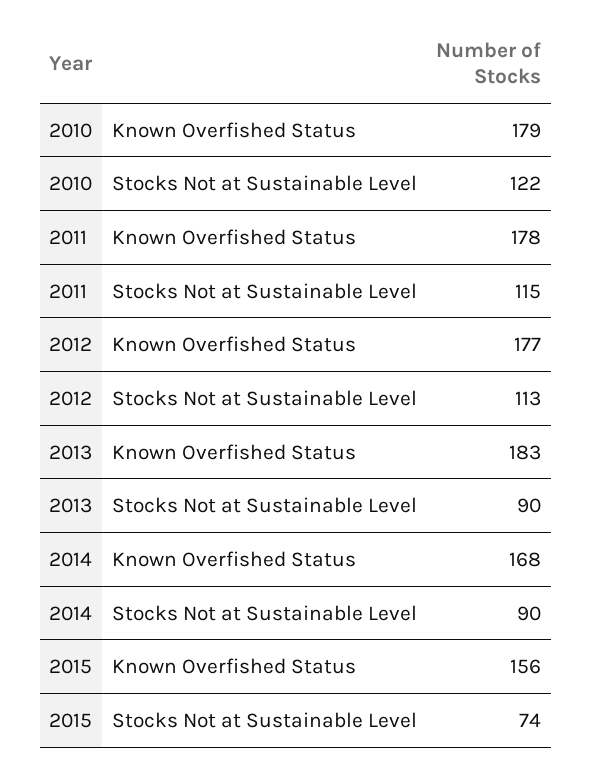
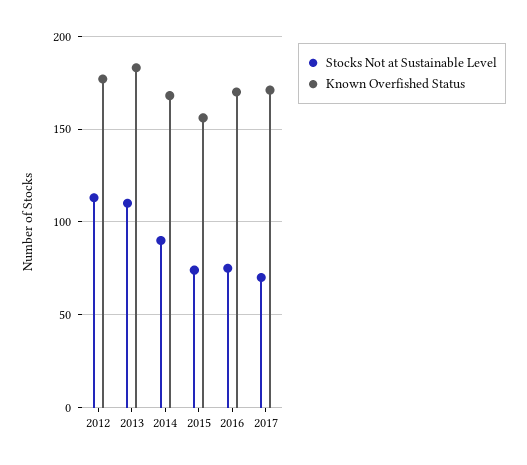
Known Overfished Status, 2010: 179 -> none
Stocks Not at Sustainable Level, 2010: 122 -> none
Known Overfished Status, 2011: 178 -> none
Stocks Not at Sustainable Level, 2011: 115 -> none
Stocks Not at Sustainable Level, 2013: 90 -> 110
Stocks Not at Sustainable Level, 2016: none -> 75
Known Overfished Status, 2016: none -> 170
Stocks Not at Sustainable Level, 2017: none -> 70
Known Overfished Status, 2017: none -> 170

